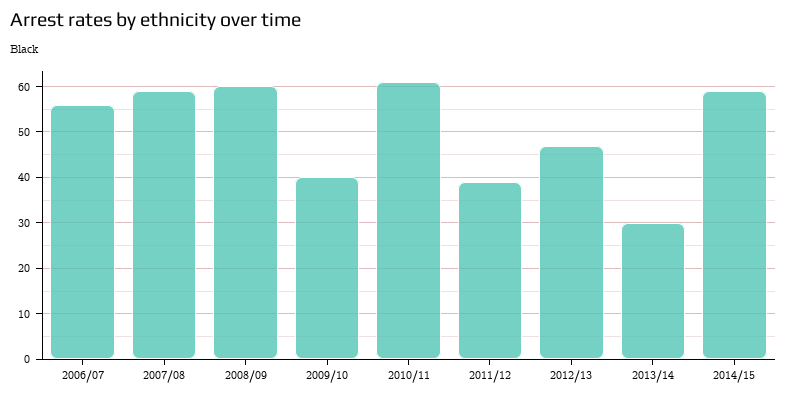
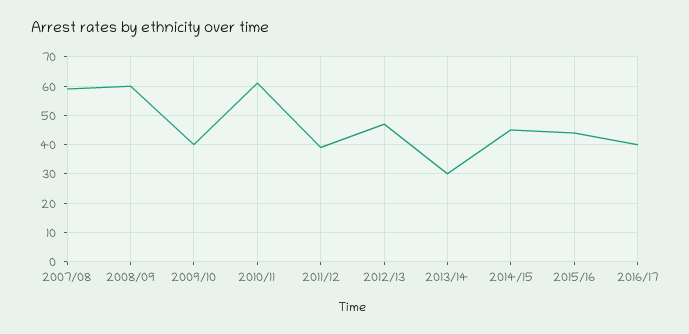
2006/07: 55 -> none
2014/15: 60 -> 45
2015/16: none -> 45
2016/17: none -> 40

